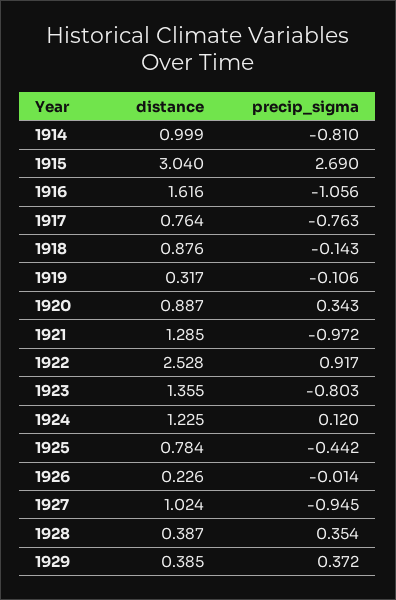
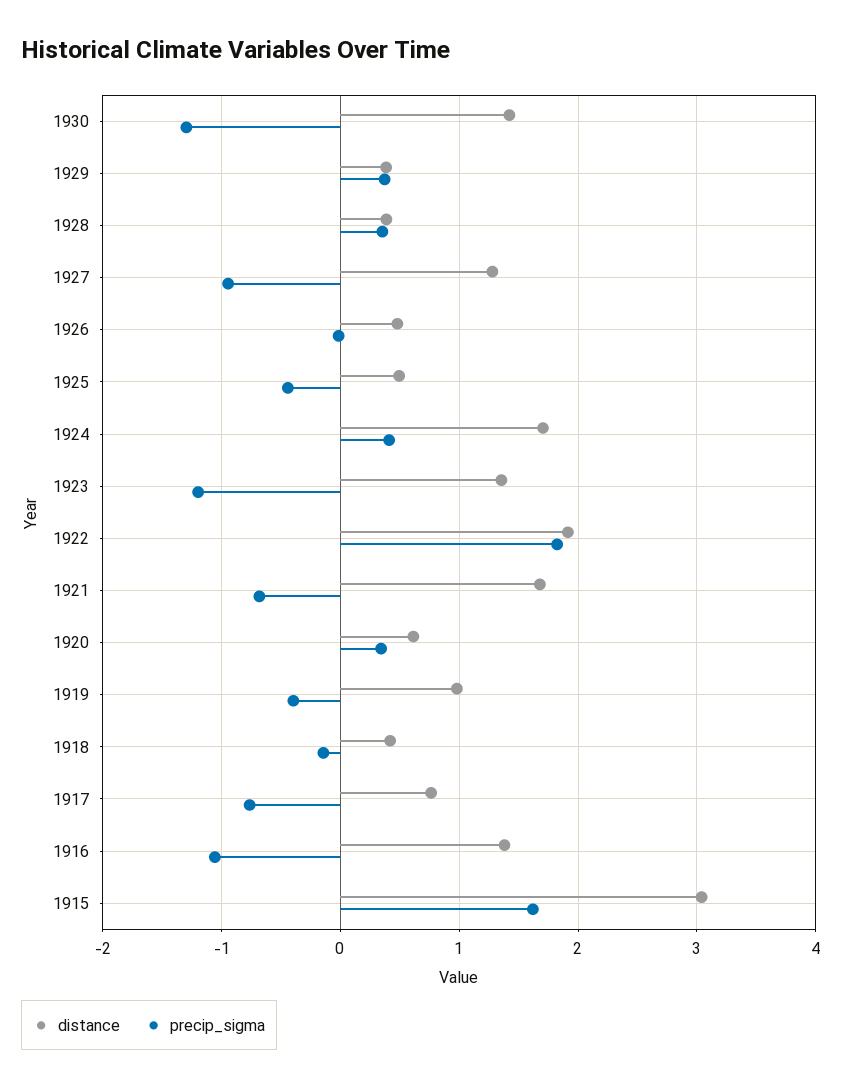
distance, 1914: 0.999 -> none
precip_sigma, 1914: -0.81 -> none
precip_sigma, 1915: 2.69 -> 1.6
distance, 1916: 1.616 -> 1.4
distance, 1918: 0.876 -> 0.4
distance, 1919: 0.317 -> 1
precip_sigma, 1919: -0.106 -> -0.4
distance, 1920: 0.887 -> 0.6
distance, 1921: 1.285 -> 1.7
precip_sigma, 1921: -0.972 -> -0.7
distance, 1922: 2.528 -> 1.9
precip_sigma, 1922: 0.917 -> 1.8
precip_sigma, 1923: -0.803 -> -1.2
distance, 1924: 1.225 -> 1.7
precip_sigma, 1924: 0.12 -> 0.4
distance, 1925: 0.784 -> 0.5
distance, 1926: 0.226 -> 0.5
distance, 1927: 1.024 -> 1.3
distance, 1930: none -> 1.4
precip_sigma, 1930: none -> -1.3

